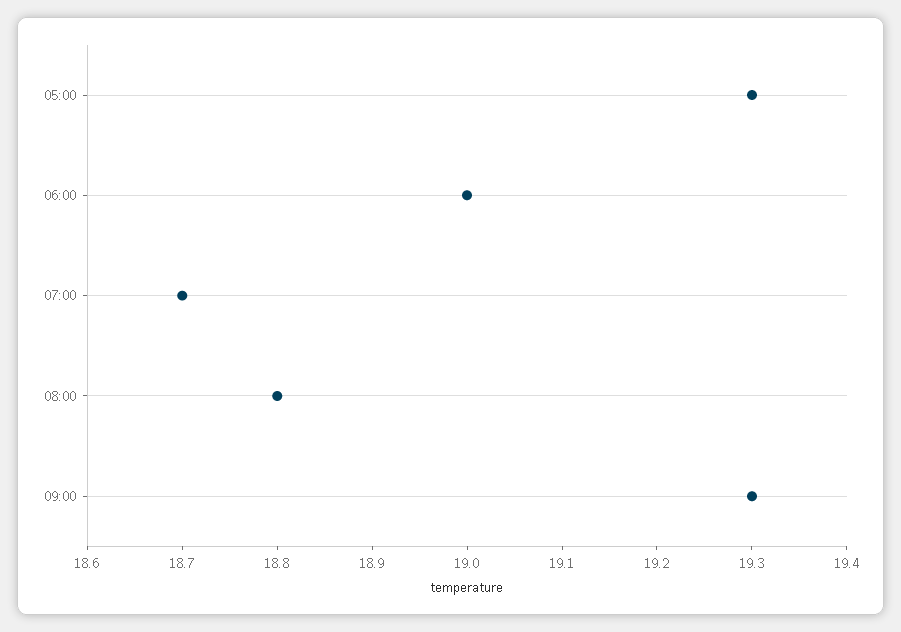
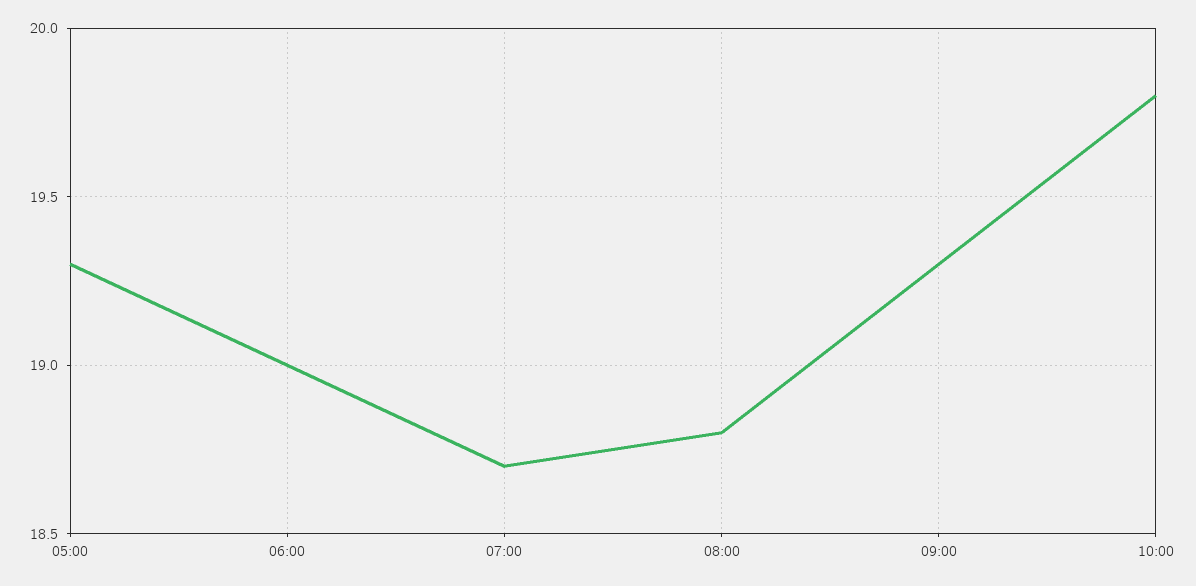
10:00: none -> 19.8

